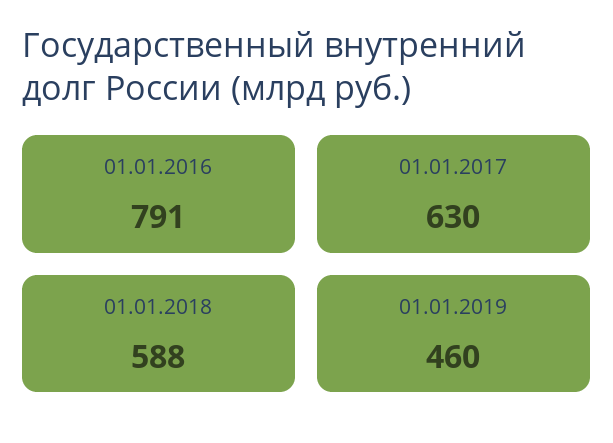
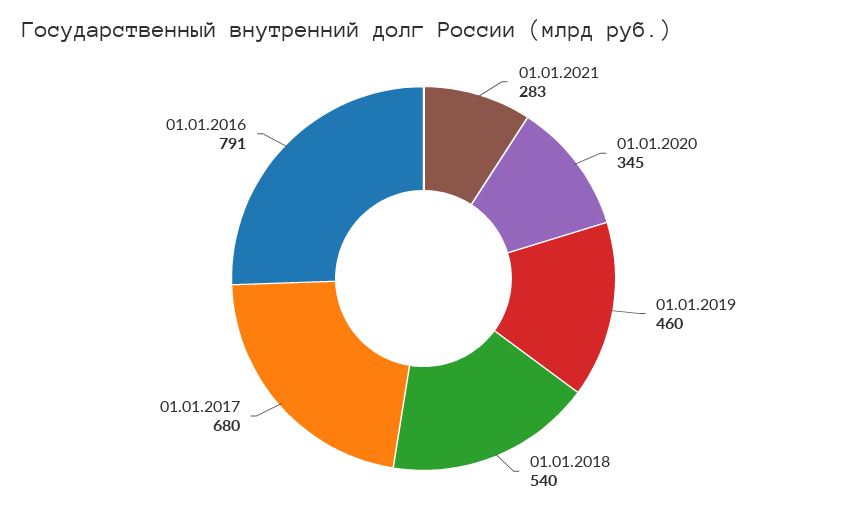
01.01.2017: 630 -> 680
01.01.2018: 588 -> 540
01.01.2021: none -> 283
01.01.2020: none -> 345

